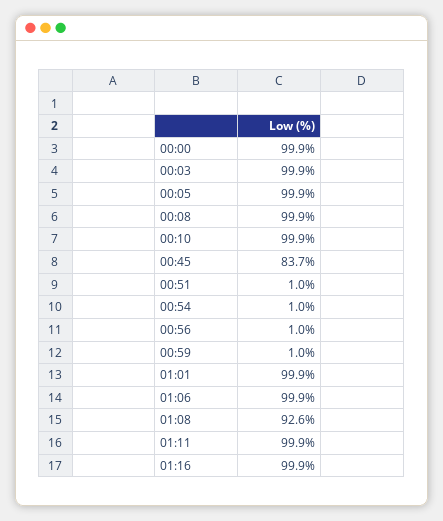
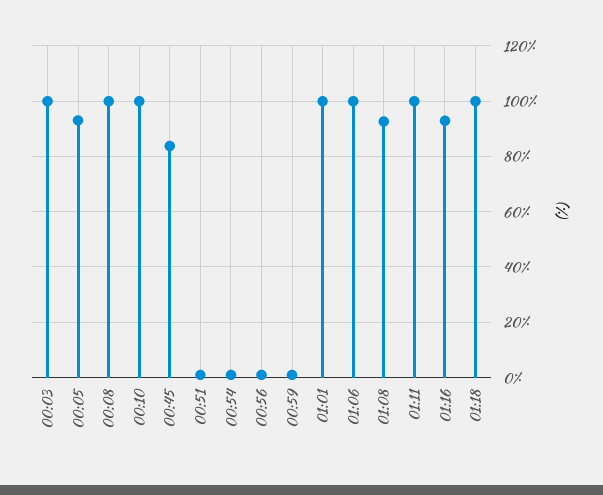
00:00: 99.9 -> none
00:05: 99.9 -> 92.5
01:16: 99.9 -> 92.5
01:18: none -> 100

